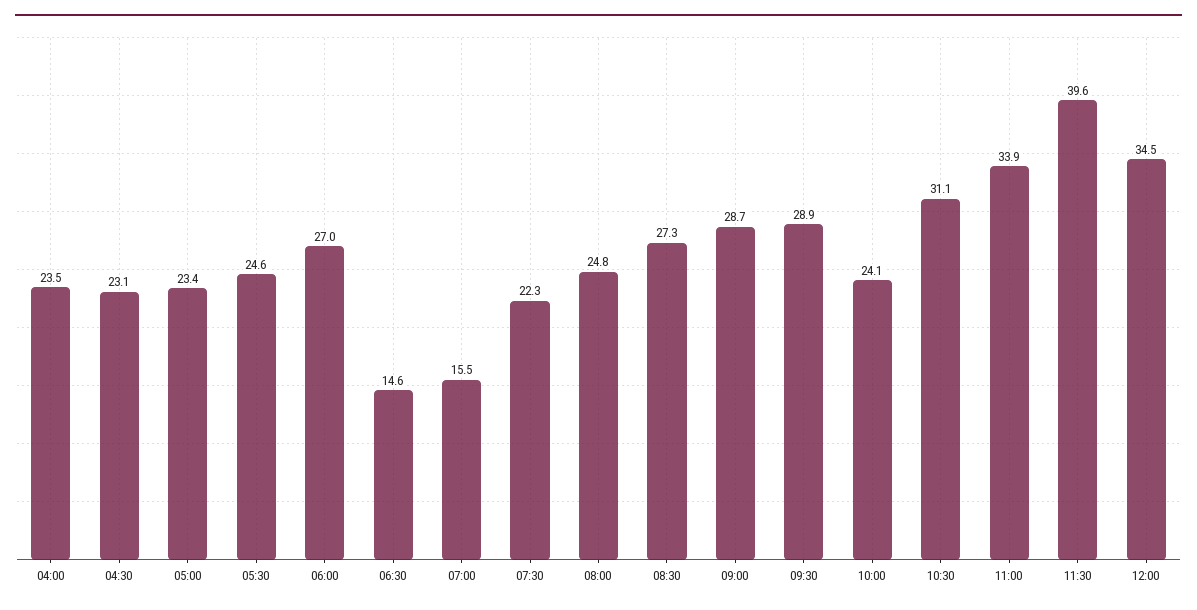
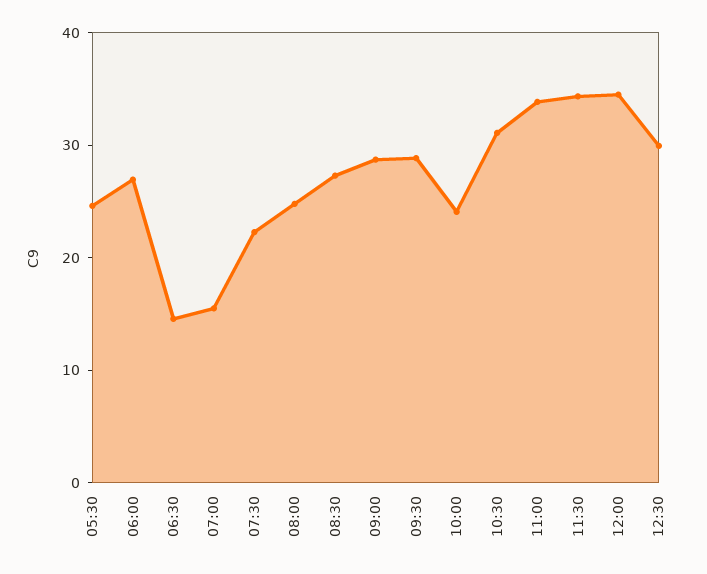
04:00: 23.5 -> none
04:30: 23.1 -> none
05:00: 23.4 -> none
11:30: 39.6 -> 34
12:30: none -> 30

